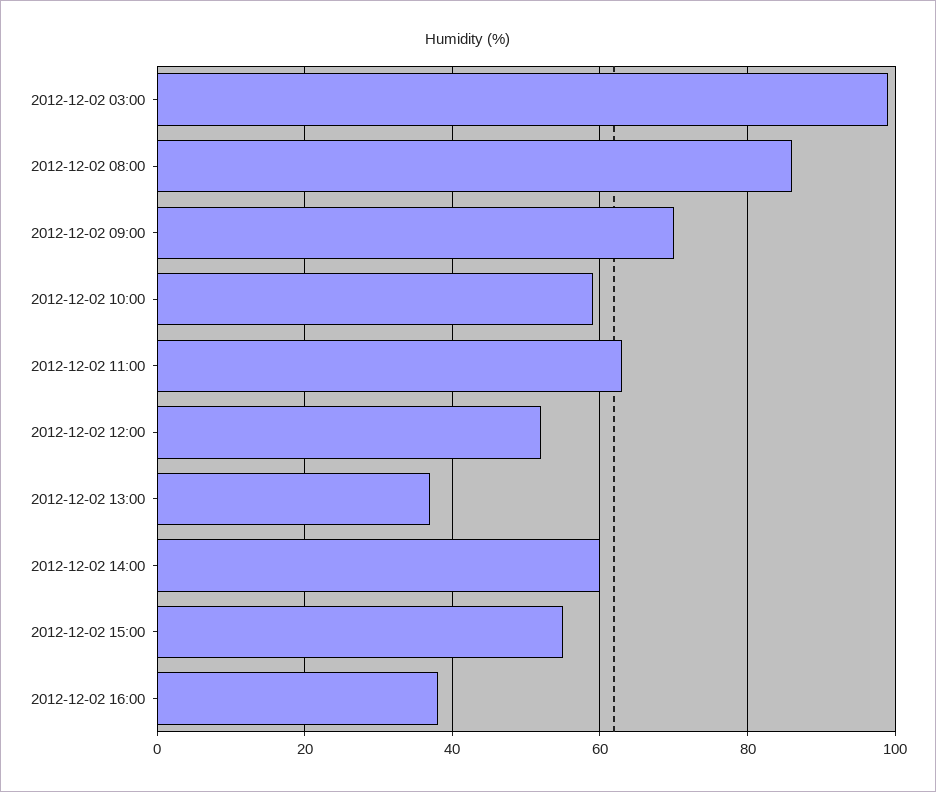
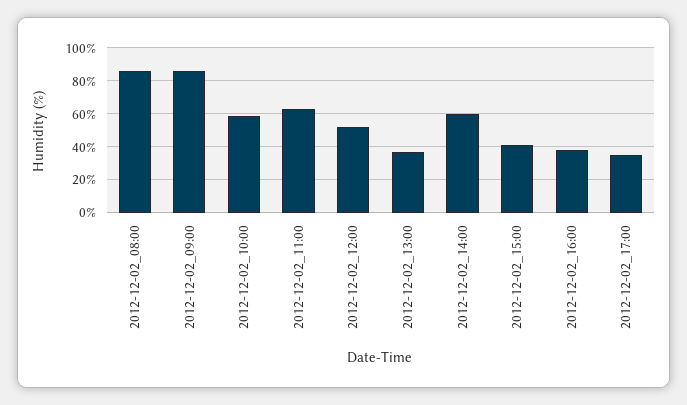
2012-12-02 03:00: 100 -> none
2012-12-02 09:00: 70 -> 85
2012-12-02 15:00: 55 -> 40
2012-12-02_17:00: none -> 35

